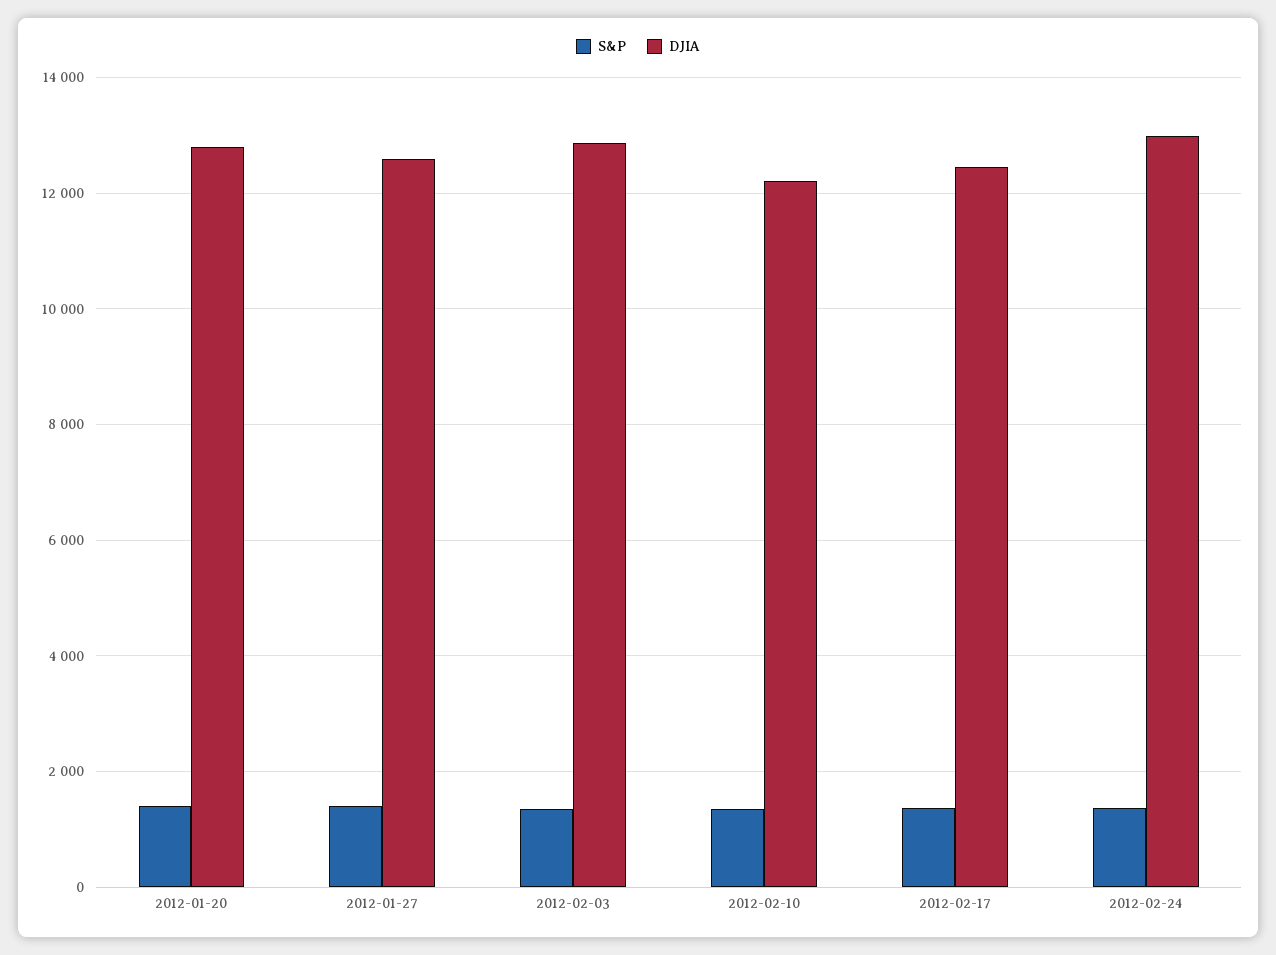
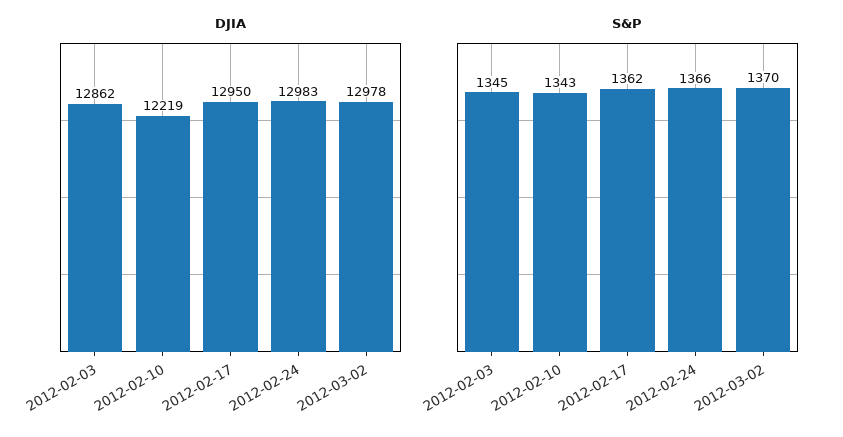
S&P, 2012-01-20: 1400 -> none
DJIA, 2012-01-20: 12800 -> none
S&P, 2012-01-27: 1400 -> none
DJIA, 2012-01-27: 12600 -> none
DJIA, 2012-02-17: 12400 -> 12950
DJIA, 2012-03-02: none -> 12978
S&P, 2012-03-02: none -> 1370

